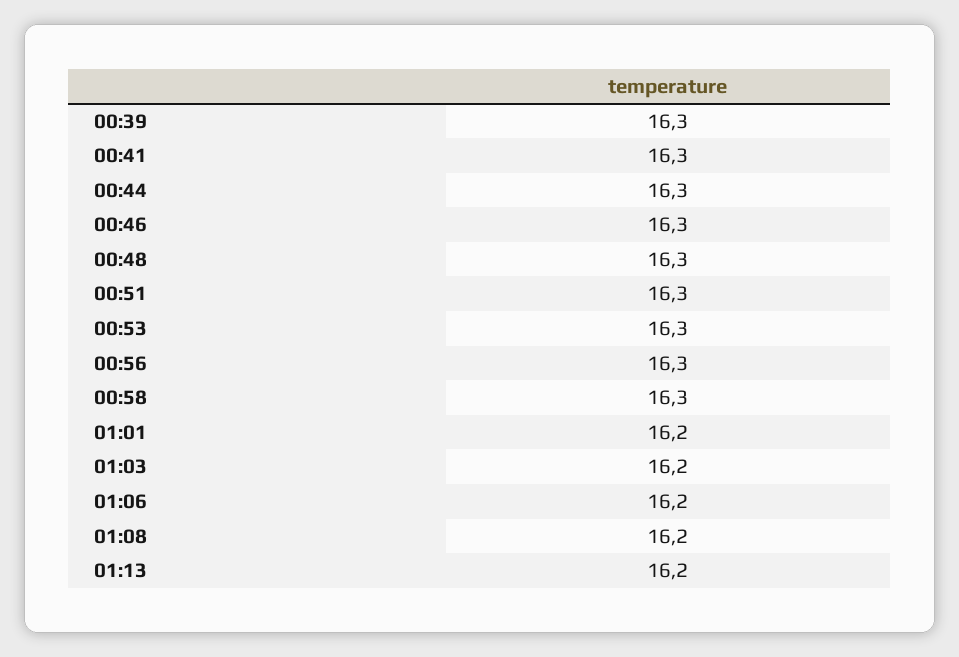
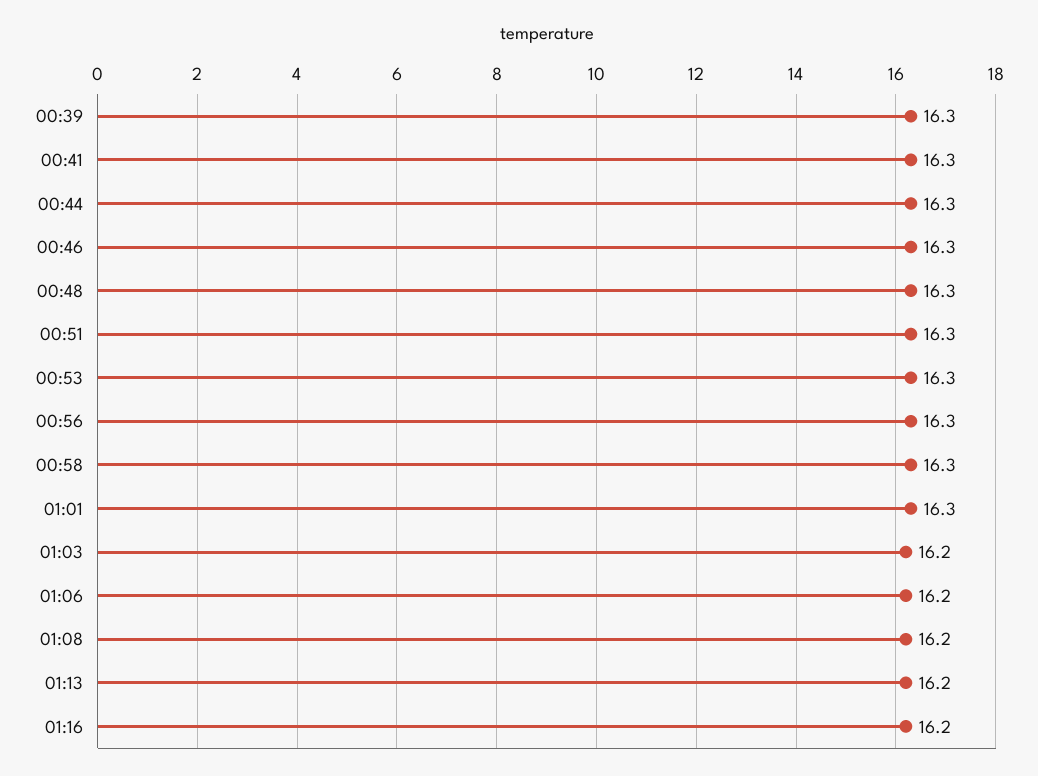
01:01: 16.2 -> 16.3
01:16: none -> 16.2

